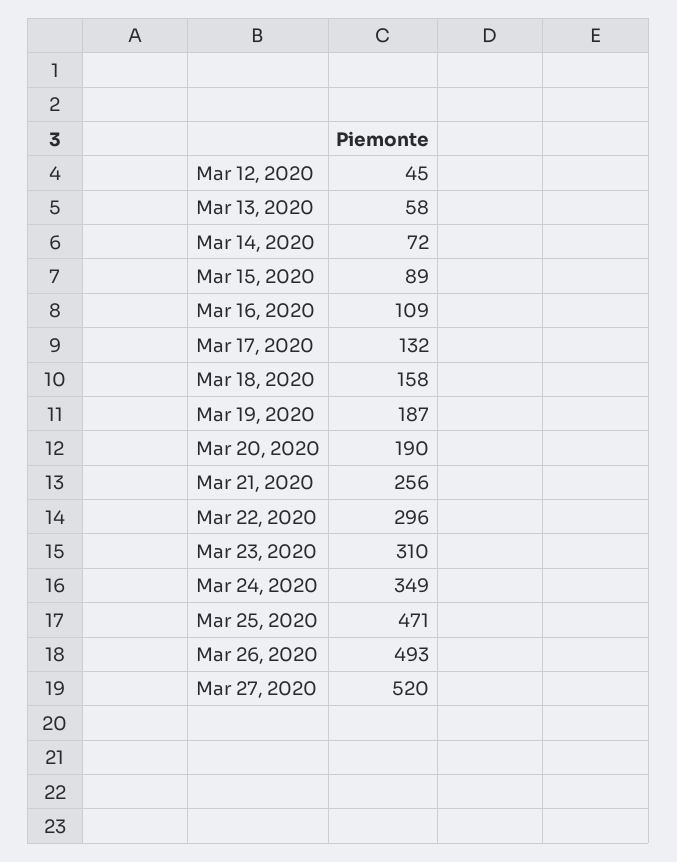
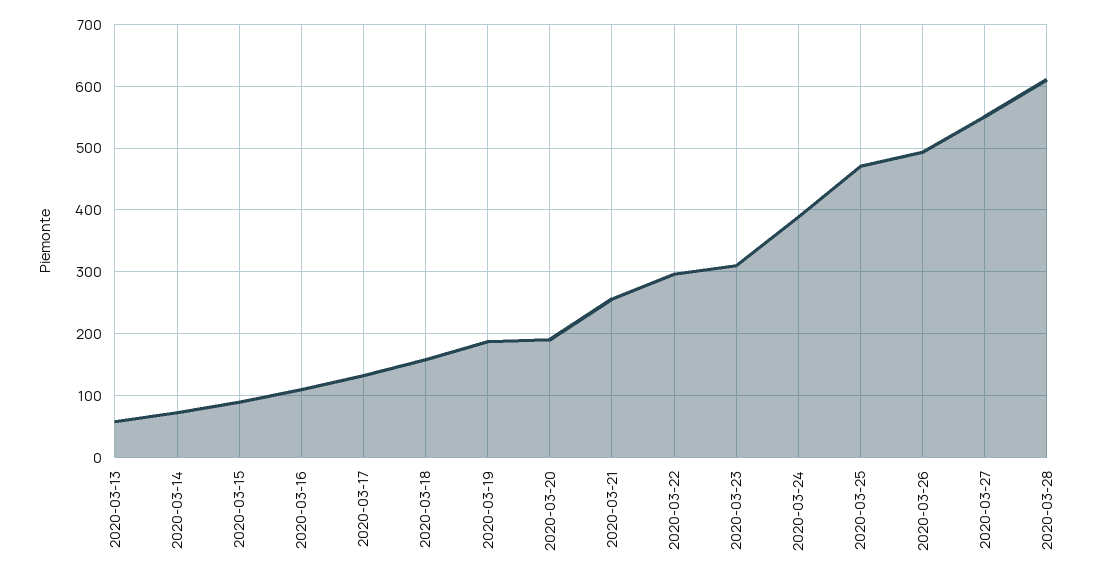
Mar 12, 2020: 45 -> none
Mar 24, 2020: 349 -> 390
Mar 27, 2020: 520 -> 550
2020-03-28: none -> 610

